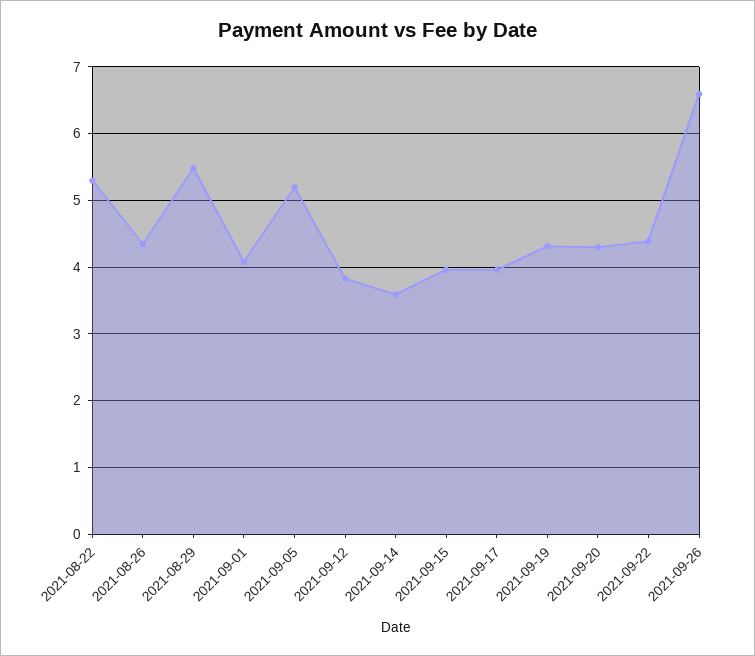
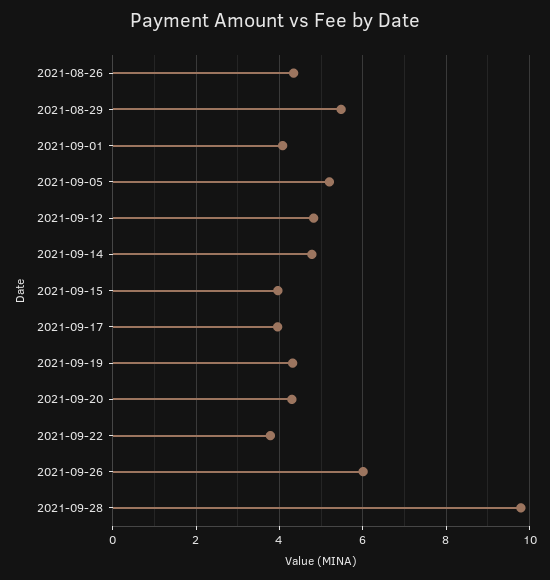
2021-08-22: 5.3 -> none
2021-09-12: 3.8 -> 4.8
2021-09-14: 3.6 -> 4.8
2021-09-22: 4.4 -> 3.8
2021-09-26: 6.6 -> 6
2021-09-28: none -> 9.8

